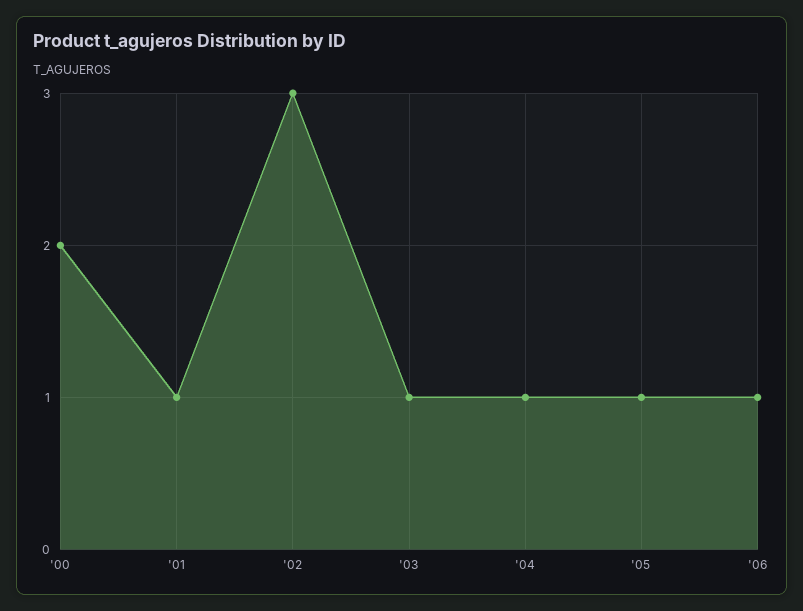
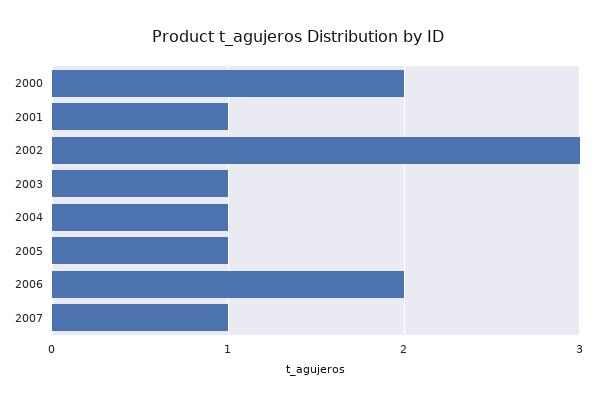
'06: 1 -> 2
2007: none -> 1

